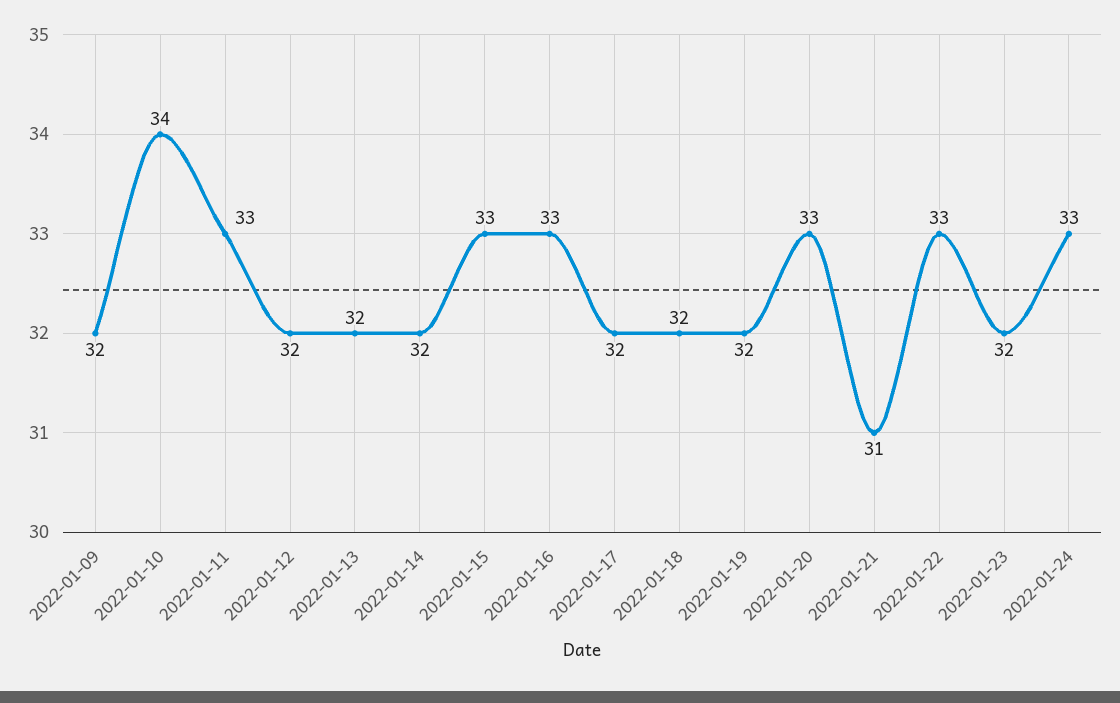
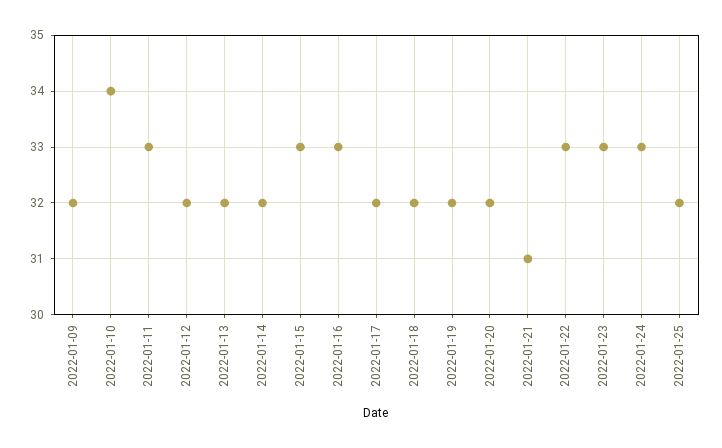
2022-01-20: 33 -> 32
2022-01-23: 32 -> 33
2022-01-25: none -> 32

